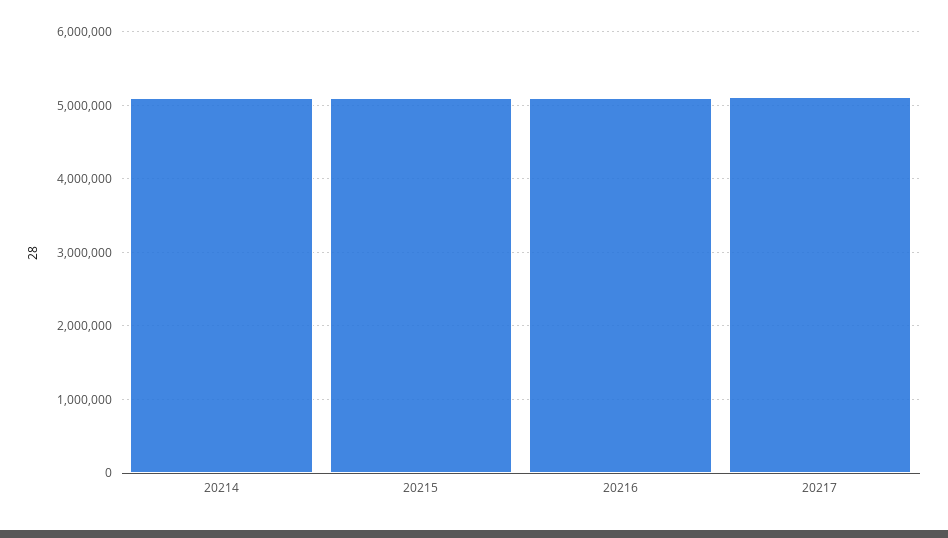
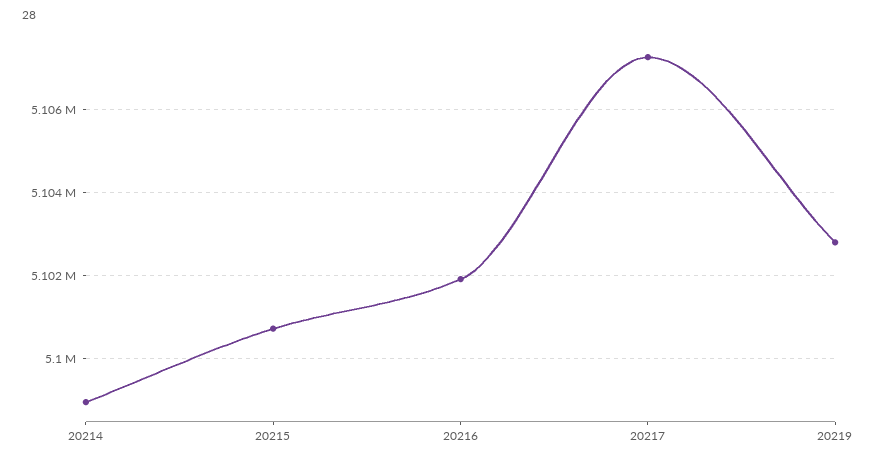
20219: none -> 5102800

